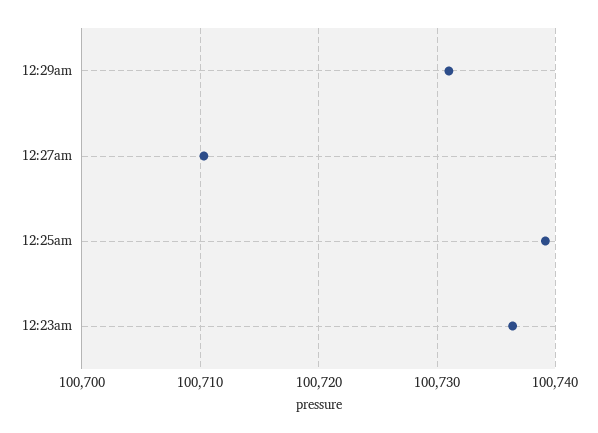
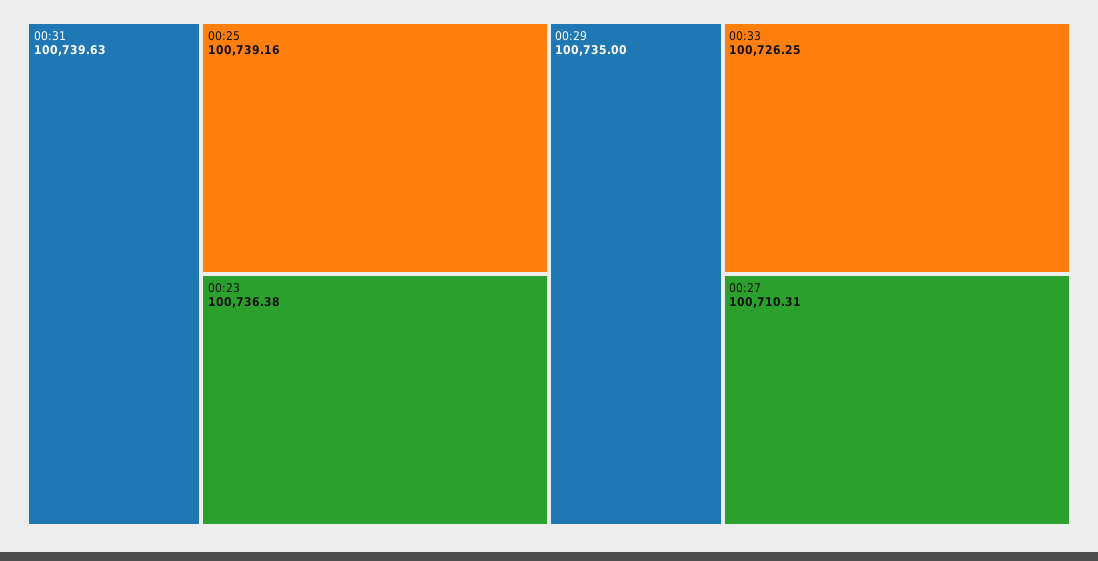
12:29am: 100731 -> 100735
00:31: none -> 100739.63
00:33: none -> 100726.25

